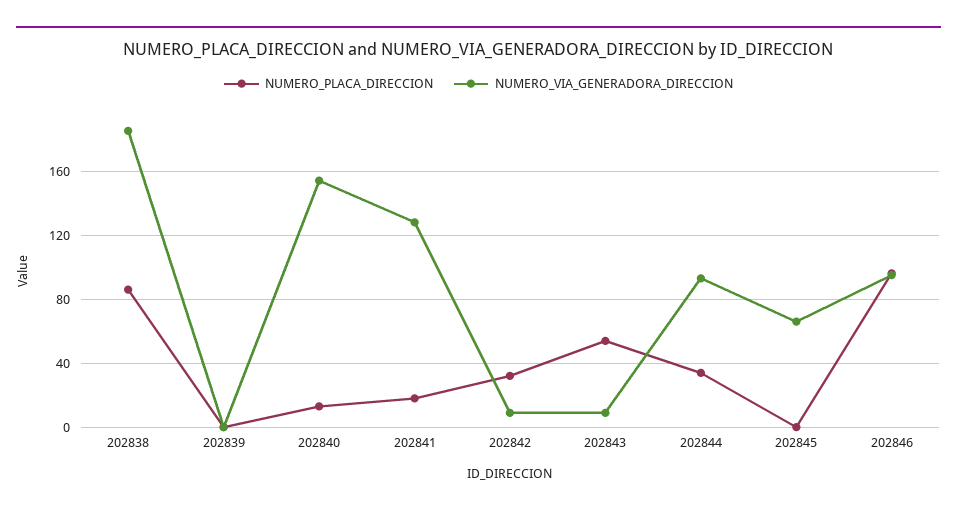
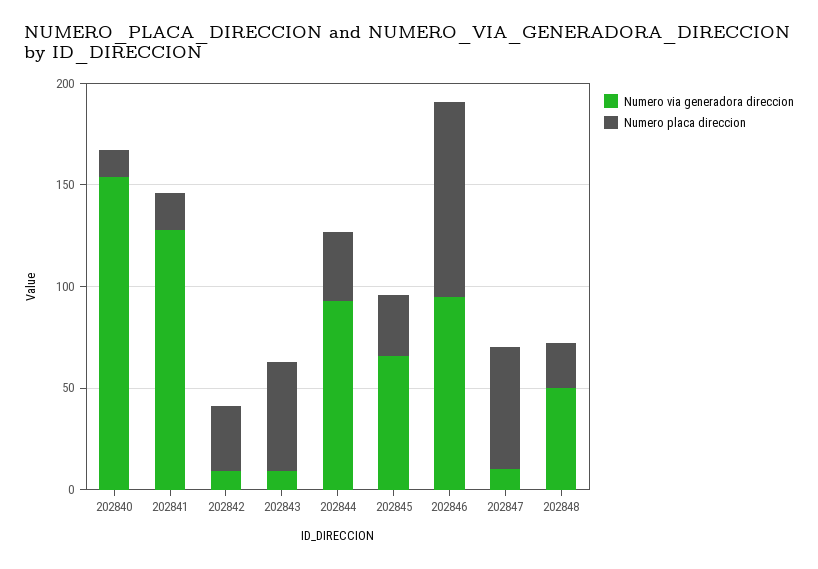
NUMERO_PLACA_DIRECCION, 202838: 85 -> none
NUMERO_VIA_GENERADORA_DIRECCION, 202838: 185 -> none
NUMERO_PLACA_DIRECCION, 202839: 0 -> none
NUMERO_VIA_GENERADORA_DIRECCION, 202839: 0 -> none
NUMERO_PLACA_DIRECCION, 202845: 0 -> 30
NUMERO_VIA_GENERADORA_DIRECCION, 202847: none -> 10
NUMERO_PLACA_DIRECCION, 202847: none -> 60
NUMERO_VIA_GENERADORA_DIRECCION, 202848: none -> 50
NUMERO_PLACA_DIRECCION, 202848: none -> 20

